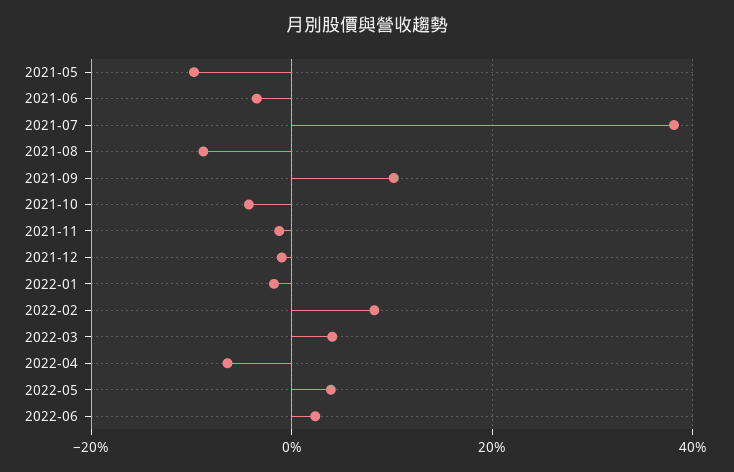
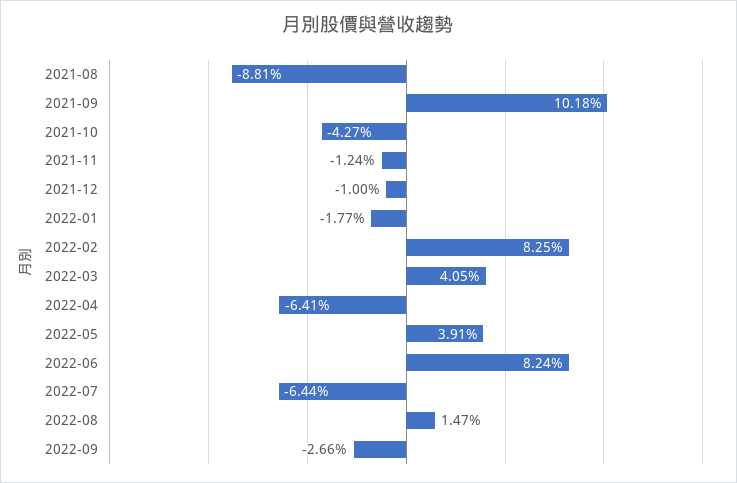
2021-05: -10 -> none
2021-06: -4 -> none
2021-07: 38 -> none
2022-06: 2 -> 8.24
2022-07: none -> -6.44
2022-08: none -> 1.47
2022-09: none -> -2.66

